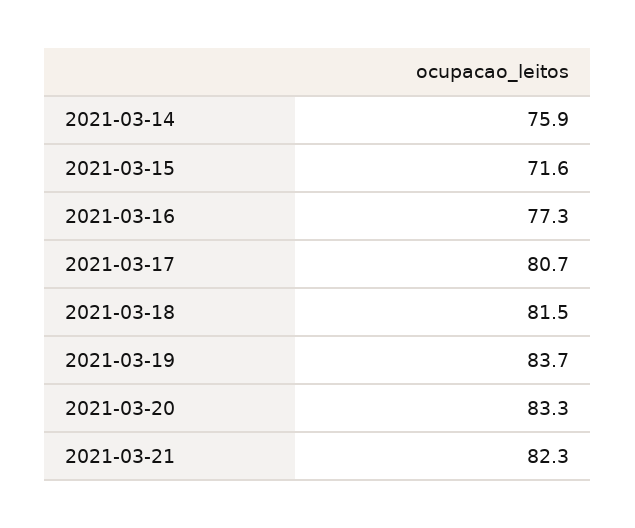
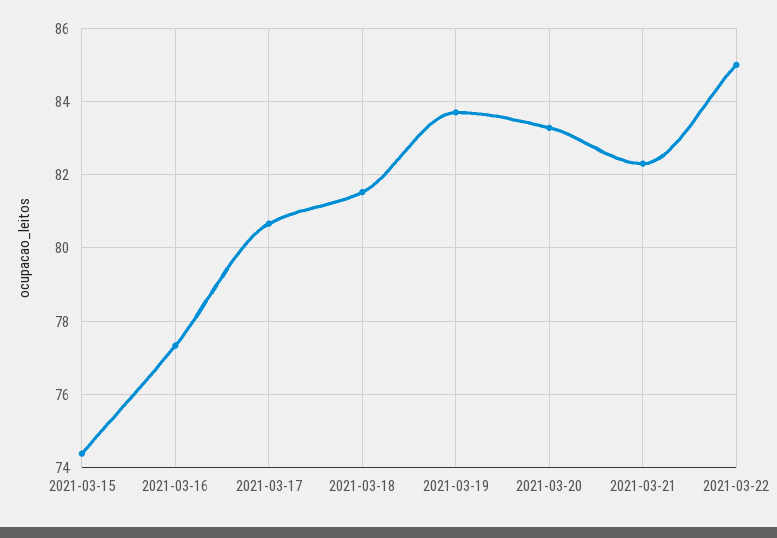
2021-03-14: 75.9 -> none
2021-03-15: 71.6 -> 74.4
2021-03-22: none -> 85

